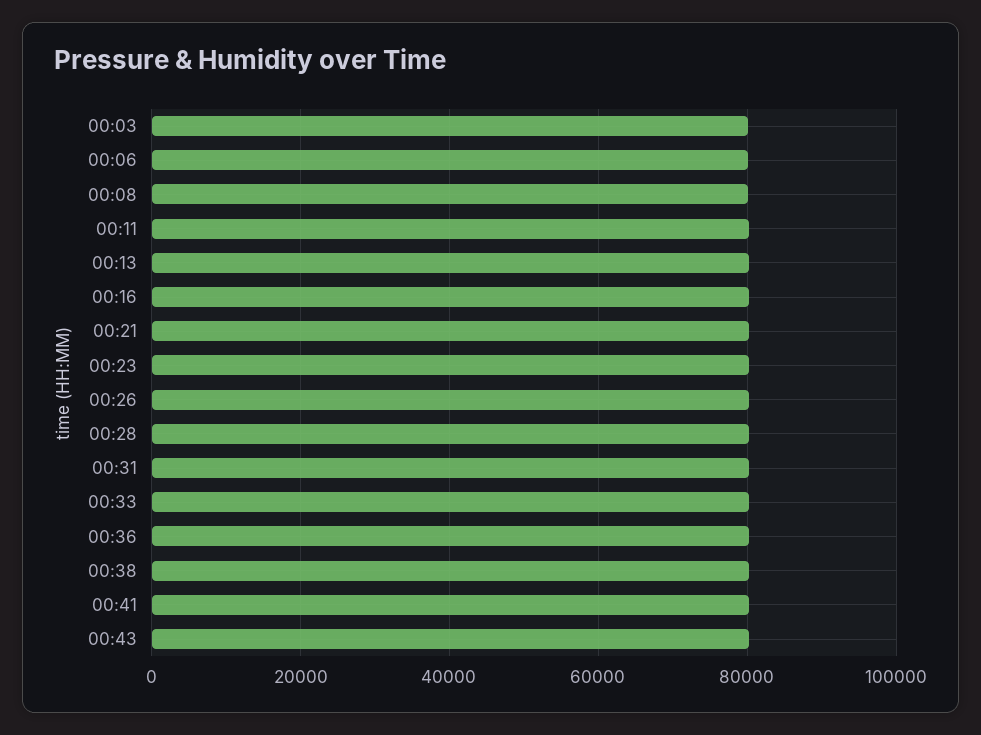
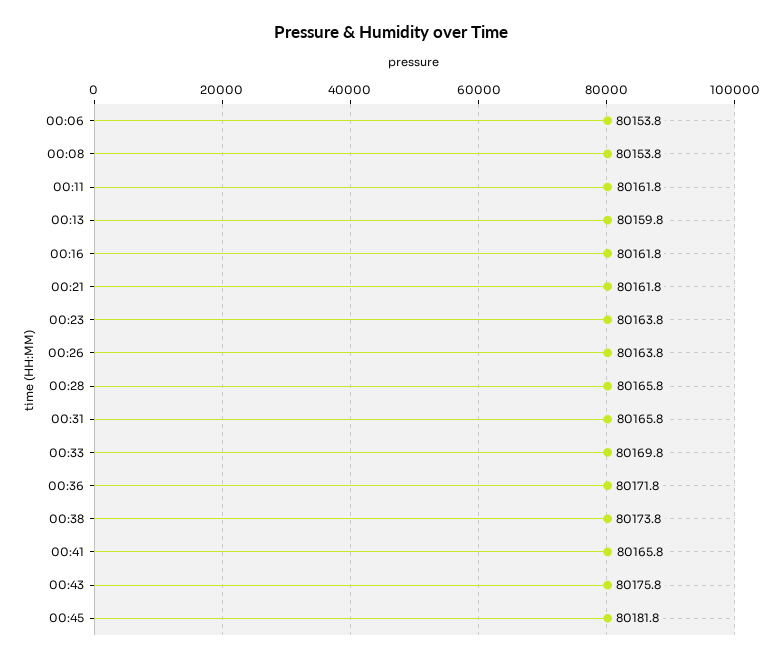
00:03: 80000 -> none
00:45: none -> 80181.8

